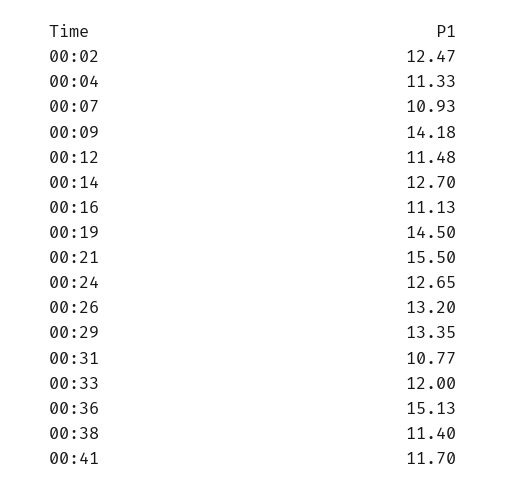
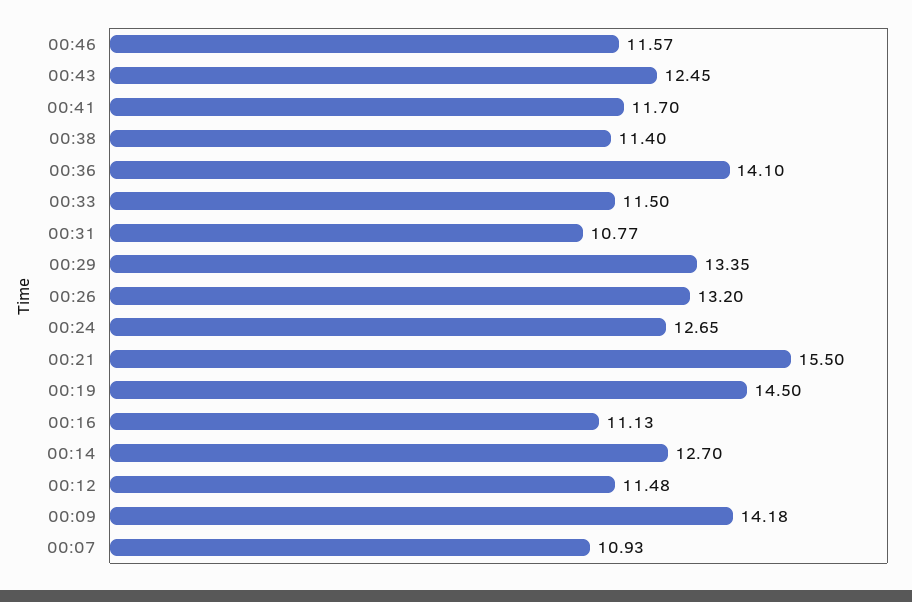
00:02: 12.47 -> none
00:04: 11.33 -> none
00:33: 12 -> 11.5
00:36: 15.13 -> 14.1
00:46: none -> 11.57
00:43: none -> 12.45

